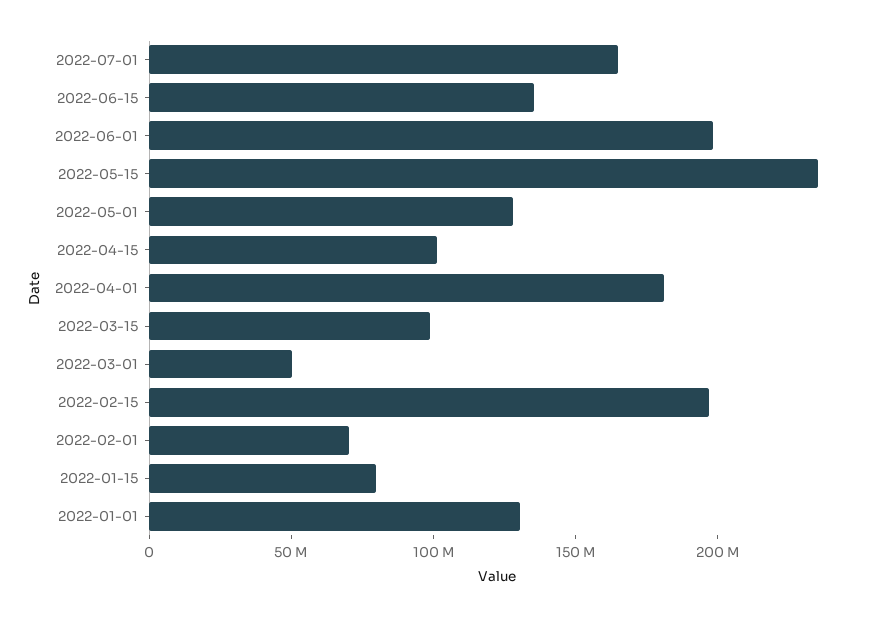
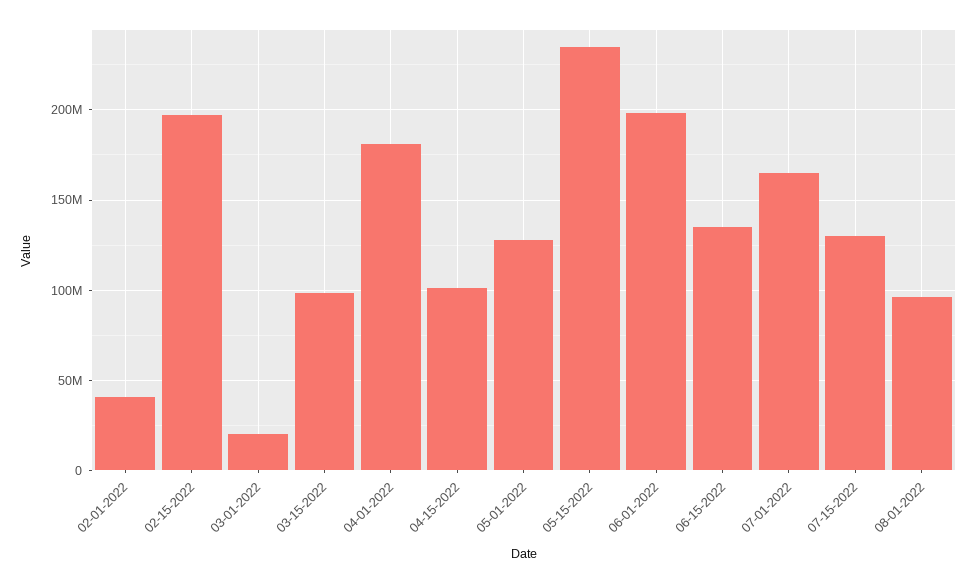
2022-03-01: 50000000 -> 20000000
2022-02-01: 70000000 -> 40000000
2022-01-15: 80000000 -> none
2022-01-01: 130000000 -> none
07-15-2022: none -> 130000000
08-01-2022: none -> 95000000

